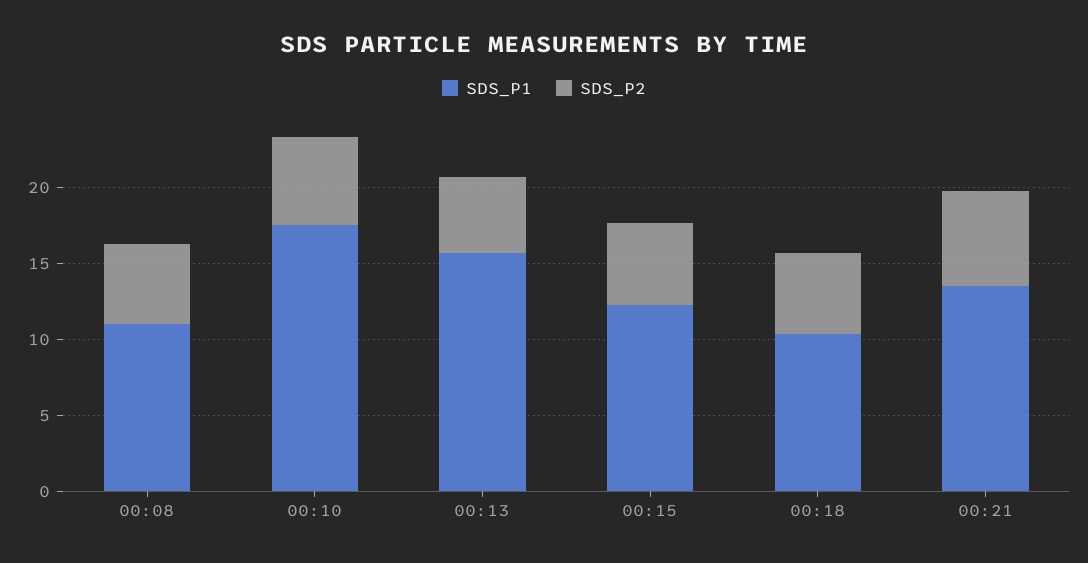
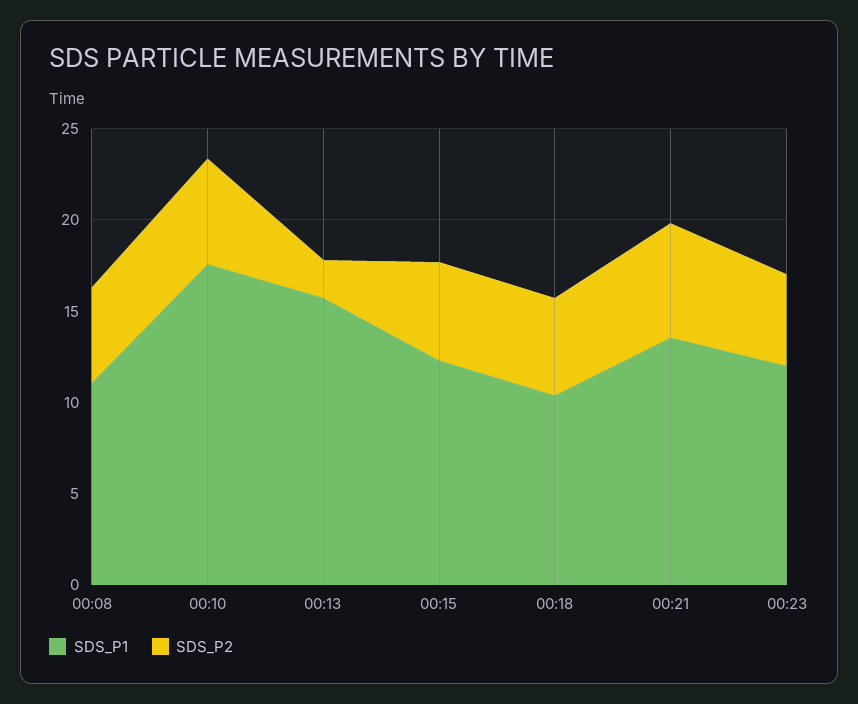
SDS_P2, 00:13: 5 -> 2
SDS_P1, 00:23: none -> 12
SDS_P2, 00:23: none -> 5

